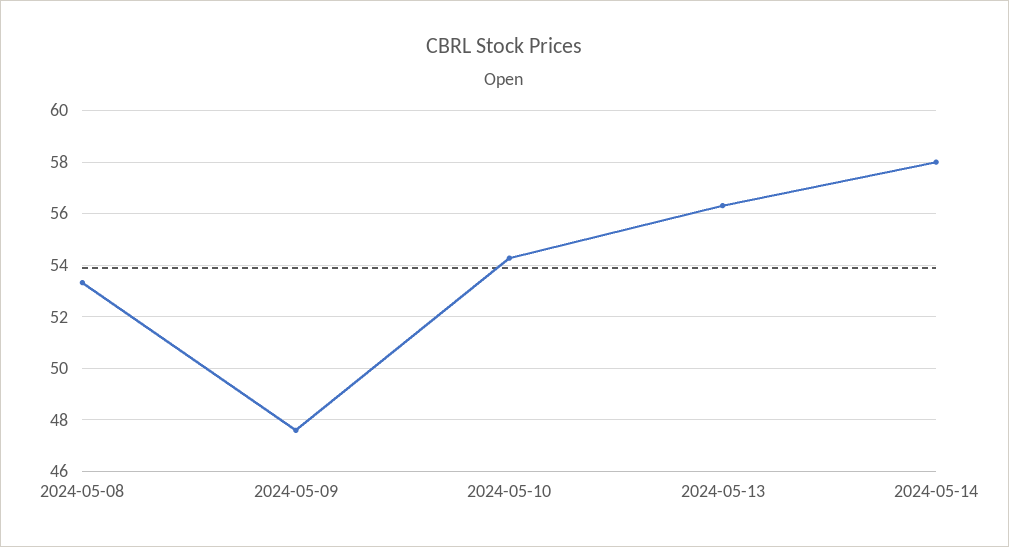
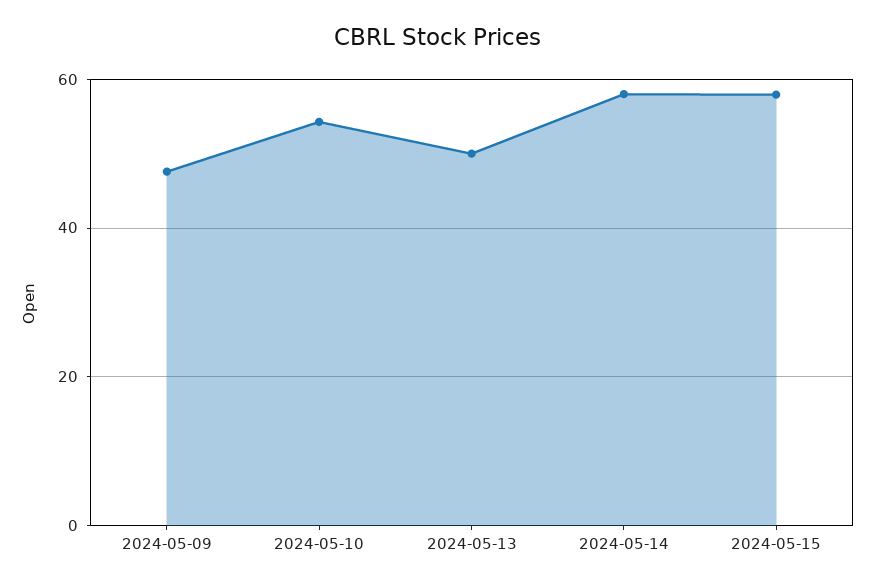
2024-05-08: 53.25 -> none
2024-05-13: 56.25 -> 50
2024-05-15: none -> 58

